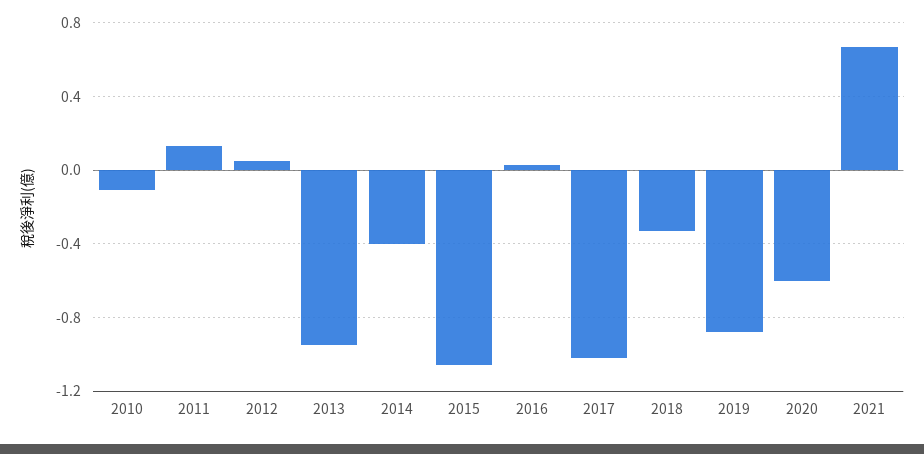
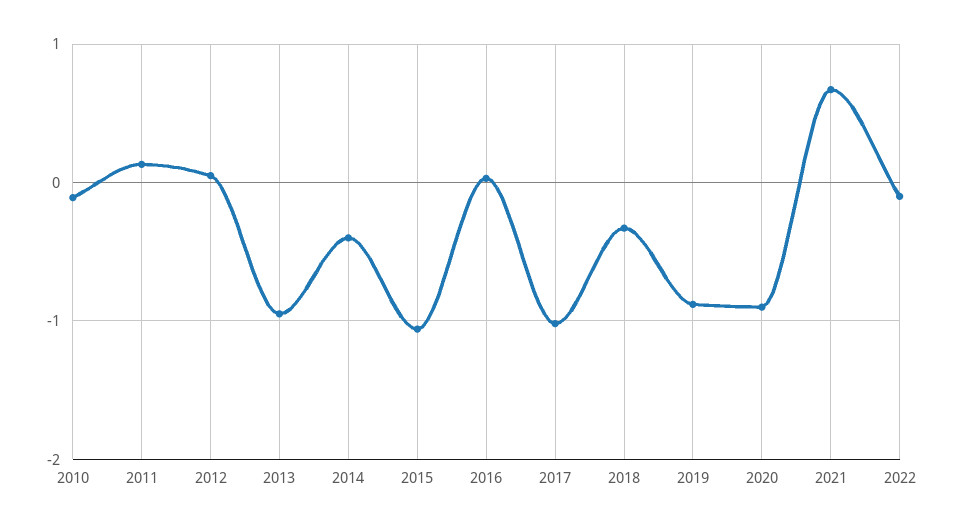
2020: -0.6 -> -0.9
2022: none -> -0.1

